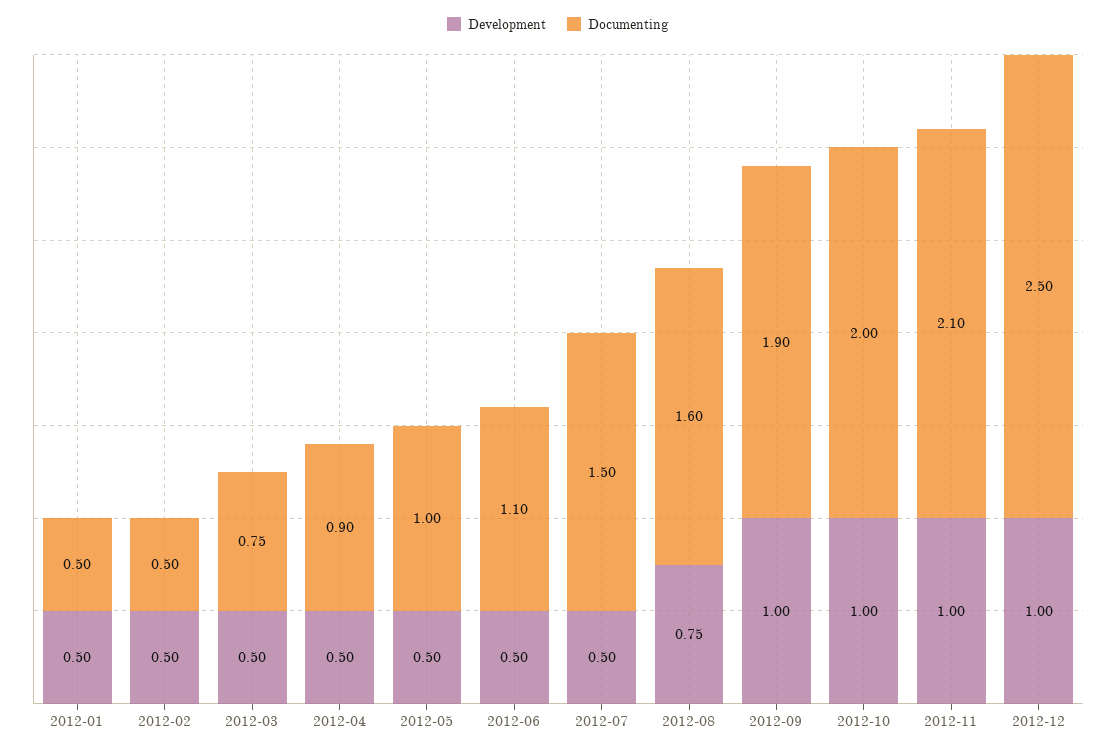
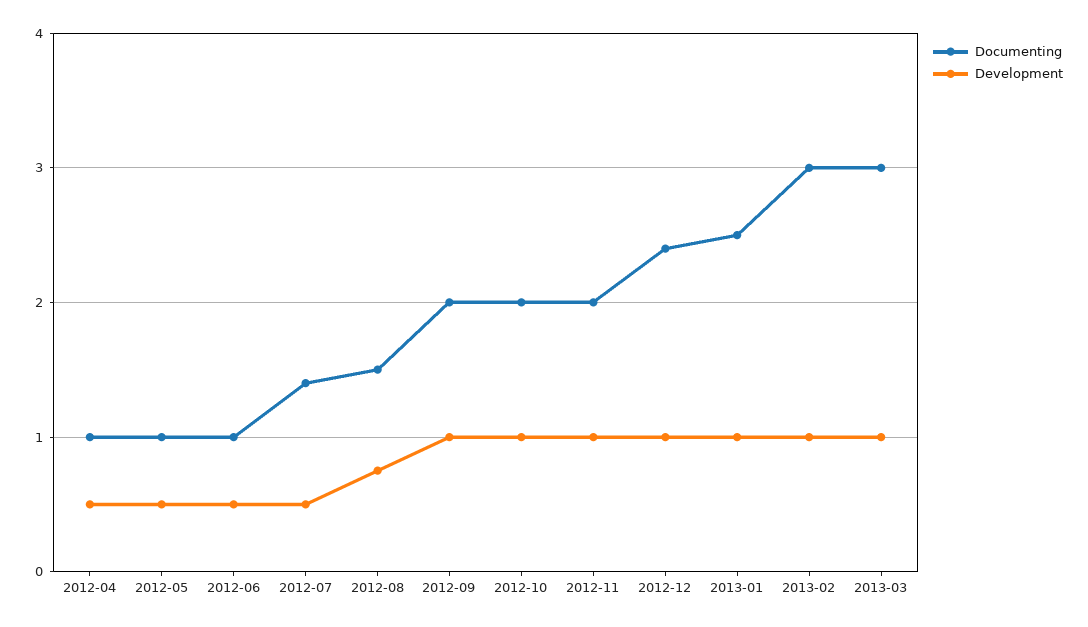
Development, 2012-01: 0.5 -> none
Documenting, 2012-01: 0.5 -> none
Development, 2012-02: 0.5 -> none
Documenting, 2012-02: 0.5 -> none
Development, 2012-03: 0.5 -> none
Documenting, 2012-03: 0.75 -> none
Documenting, 2012-04: 0.9 -> 1
Documenting, 2012-06: 1.1 -> 1
Documenting, 2012-07: 1.5 -> 1.4
Documenting, 2012-08: 1.6 -> 1.5
Documenting, 2012-09: 1.9 -> 2
Documenting, 2012-11: 2.1 -> 2
Documenting, 2012-12: 2.5 -> 2.4
Documenting, 2013-01: none -> 2.5
Development, 2013-01: none -> 1
Documenting, 2013-02: none -> 3
Development, 2013-02: none -> 1
Documenting, 2013-03: none -> 3
Development, 2013-03: none -> 1

